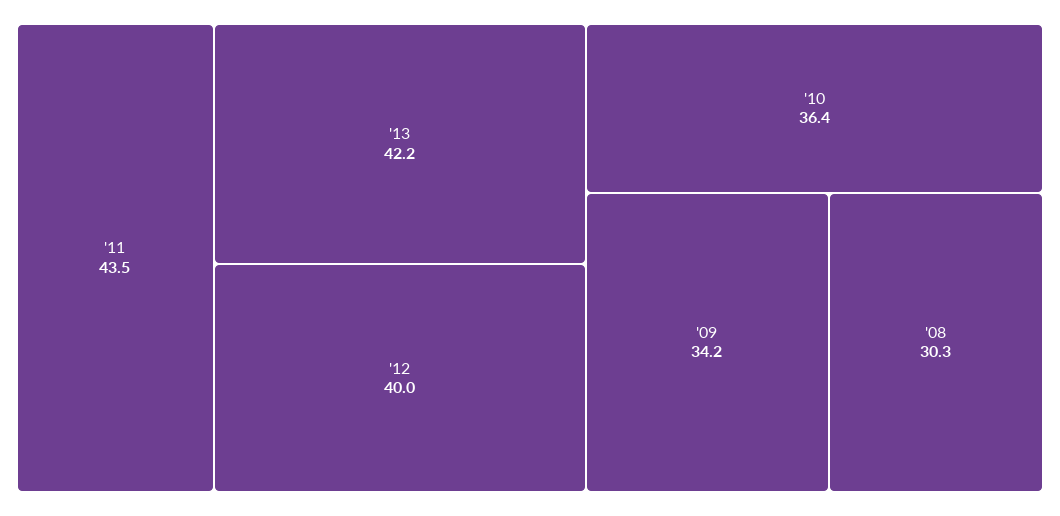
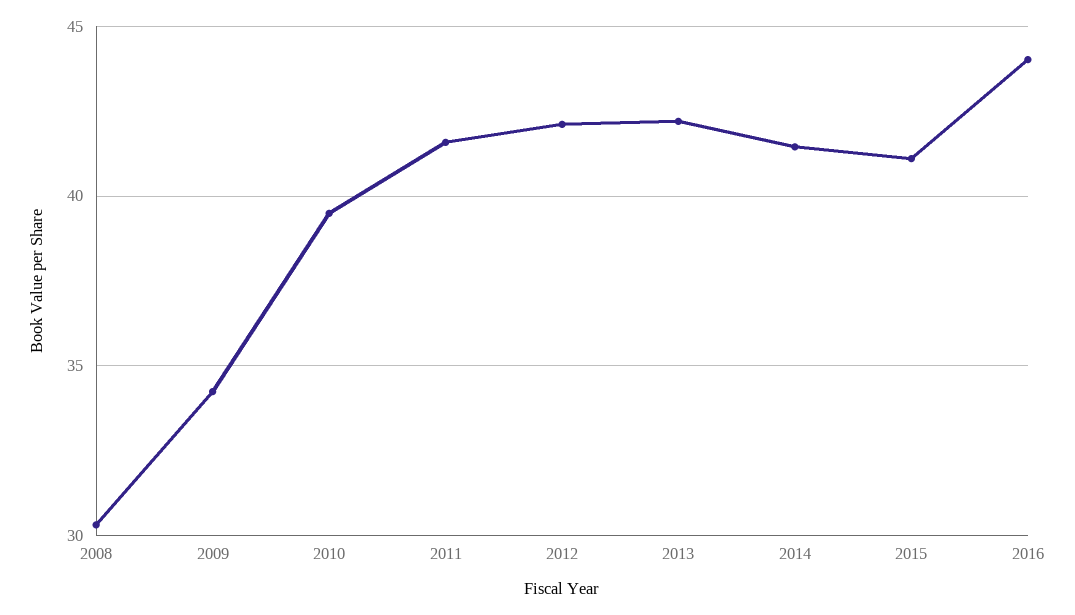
'11: 43.5 -> 41.5
'12: 40 -> 42
'10: 36.4 -> 39.5
2014: none -> 41.5
2015: none -> 41
2016: none -> 44

